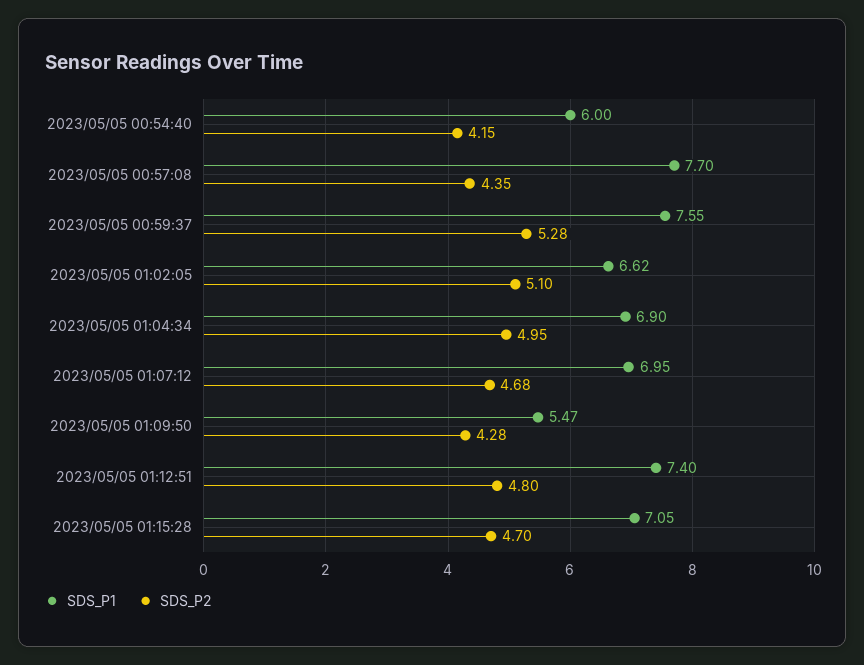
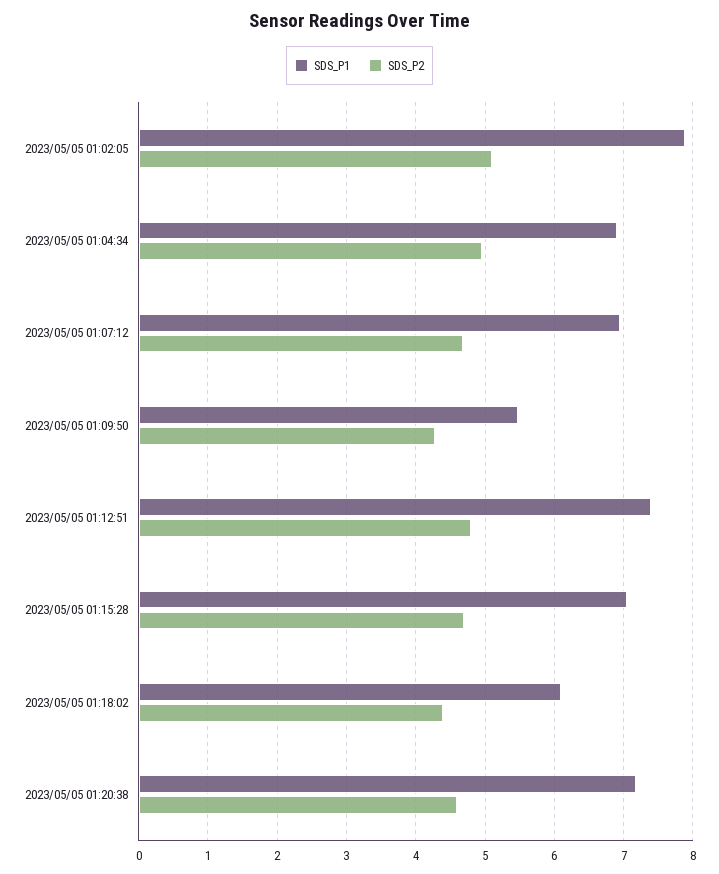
SDS_P1, 2023/05/05 00:54:40: 6 -> none
SDS_P2, 2023/05/05 00:54:40: 4.15 -> none
SDS_P1, 2023/05/05 00:57:08: 7.7 -> none
SDS_P2, 2023/05/05 00:57:08: 4.35 -> none
SDS_P1, 2023/05/05 00:59:37: 7.55 -> none
SDS_P2, 2023/05/05 00:59:37: 5.28 -> none
SDS_P1, 2023/05/05 01:02:05: 6.62 -> 7.9
SDS_P1, 2023/05/05 01:18:02: none -> 6.1
SDS_P2, 2023/05/05 01:18:02: none -> 4.4
SDS_P1, 2023/05/05 01:20:38: none -> 7.2
SDS_P2, 2023/05/05 01:20:38: none -> 4.6

